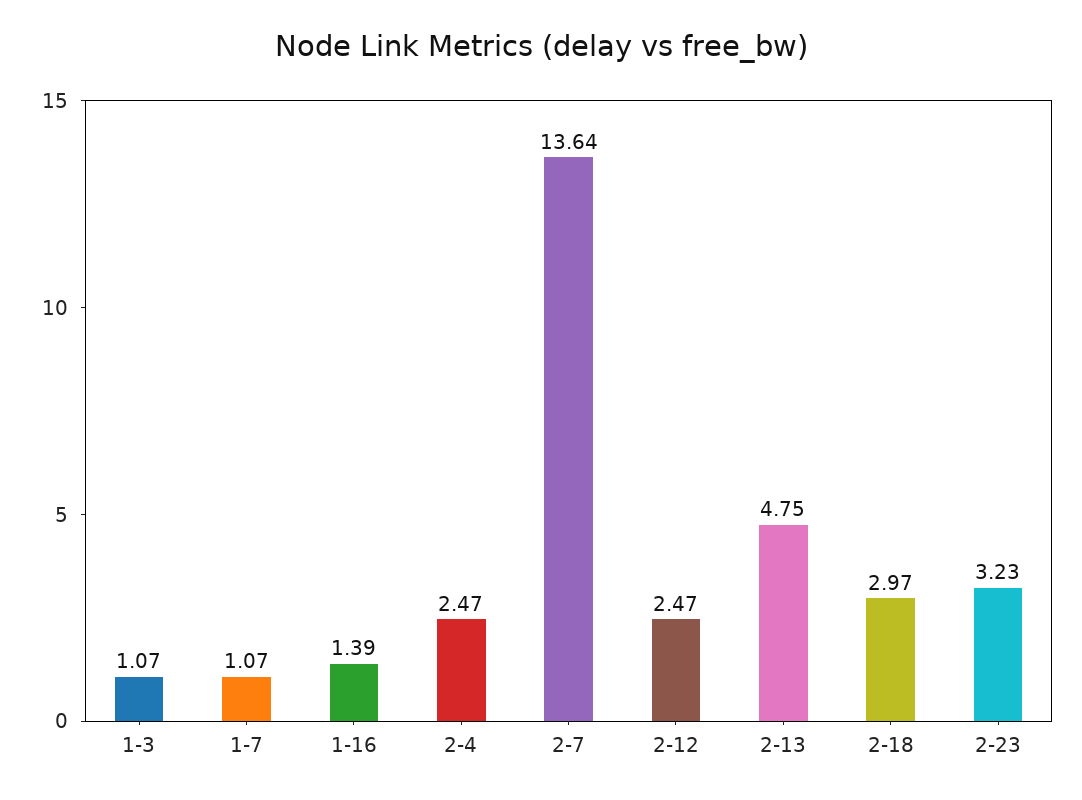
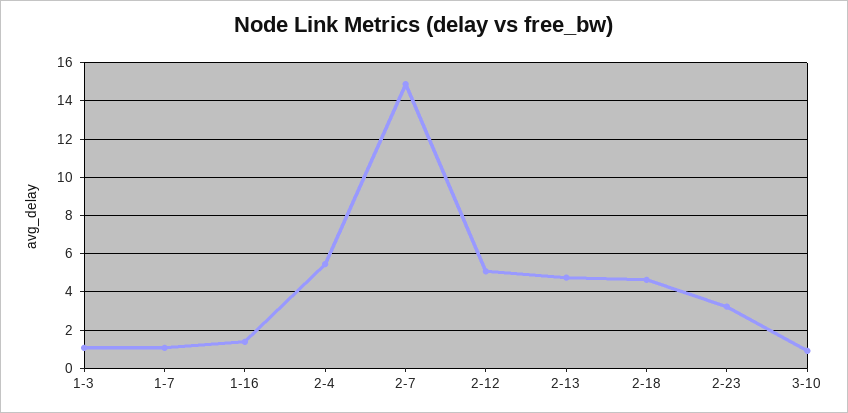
2-4: 2.47 -> 5.5
2-7: 13.64 -> 15
2-12: 2.47 -> 5
2-18: 2.97 -> 4.5
3-10: none -> 1

